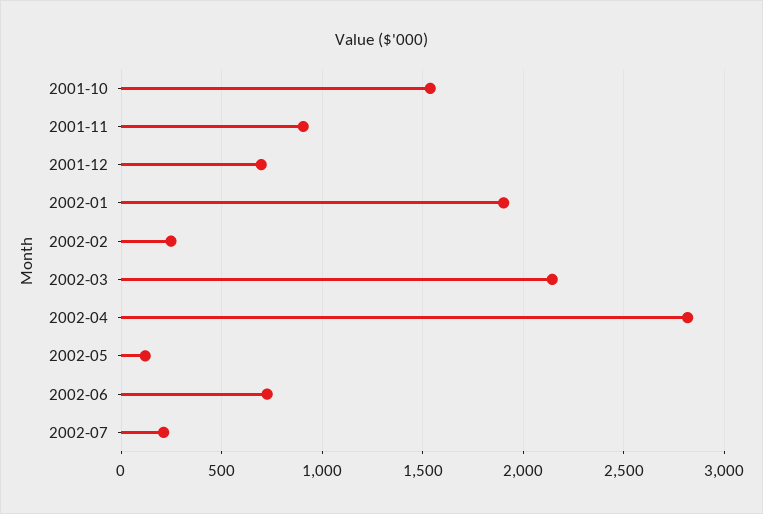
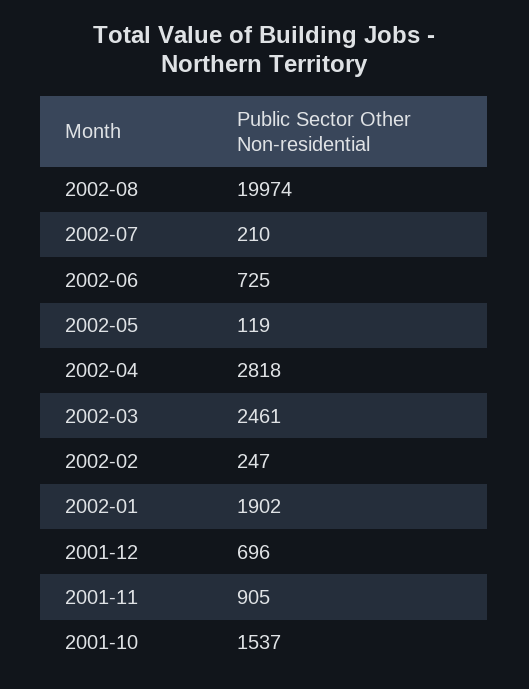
2002-03: 2150 -> 2461
2002-08: none -> 19974

